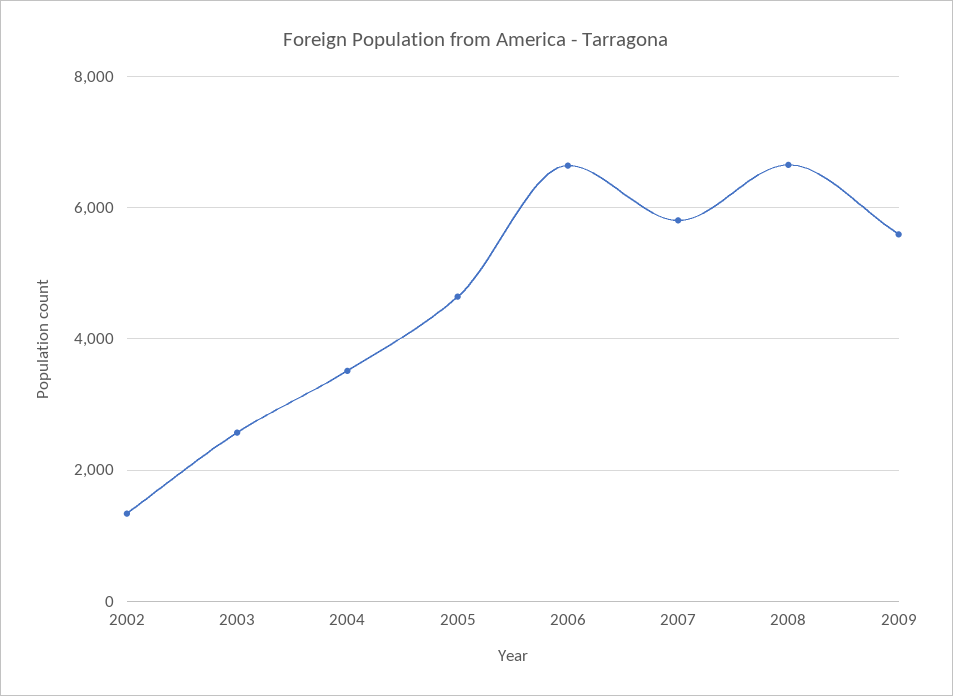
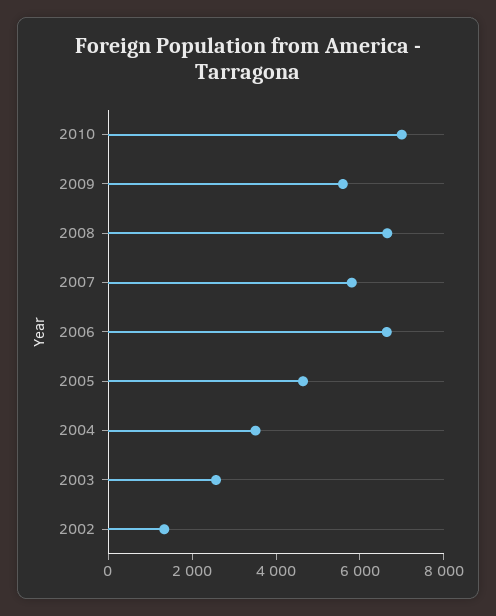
2010: none -> 7000

